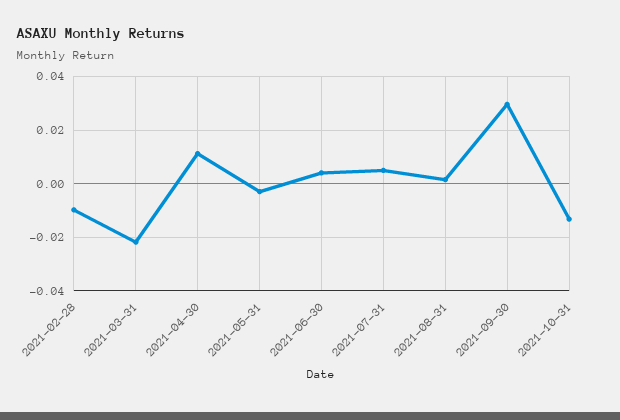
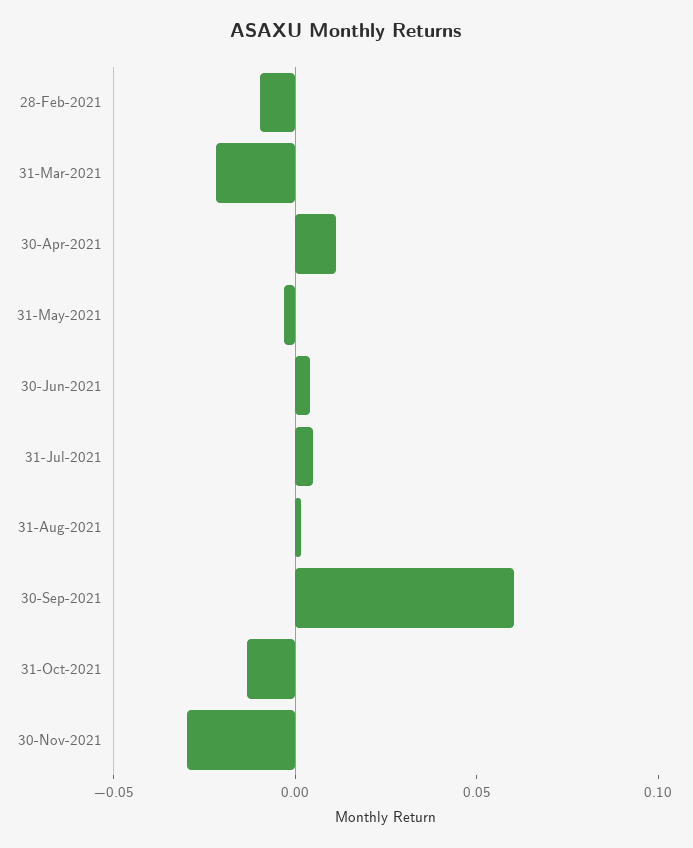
2021-09-30: 0.03 -> 0.06
30-Nov-2021: none -> -0.03

